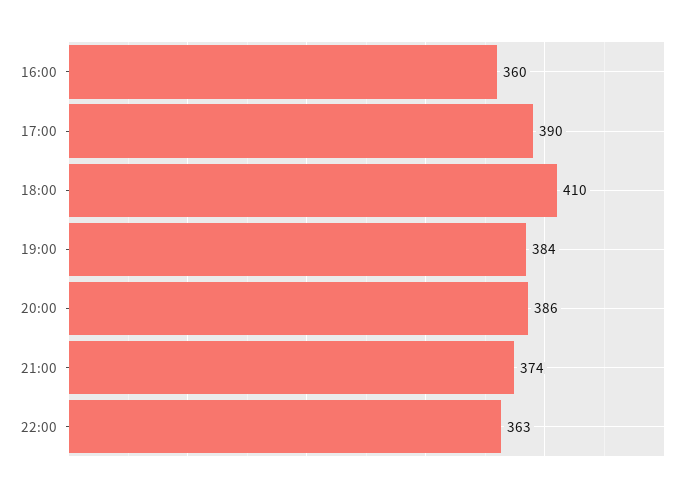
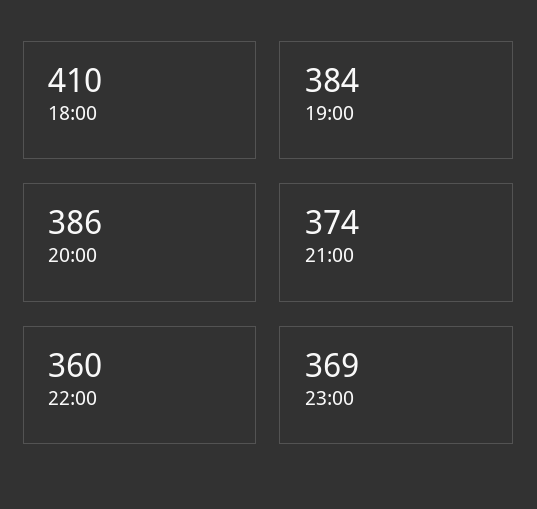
16:00: 360 -> none
17:00: 390 -> none
22:00: 363 -> 360
23:00: none -> 369

